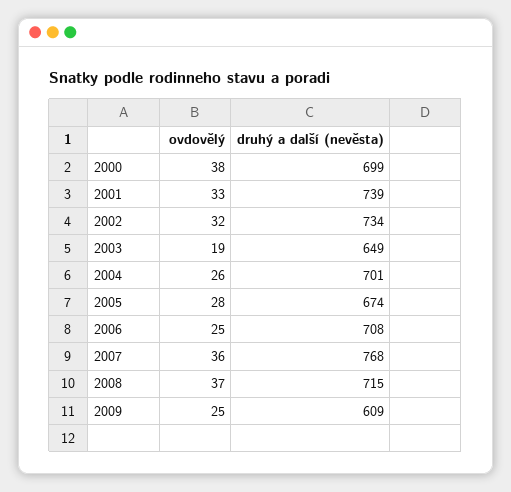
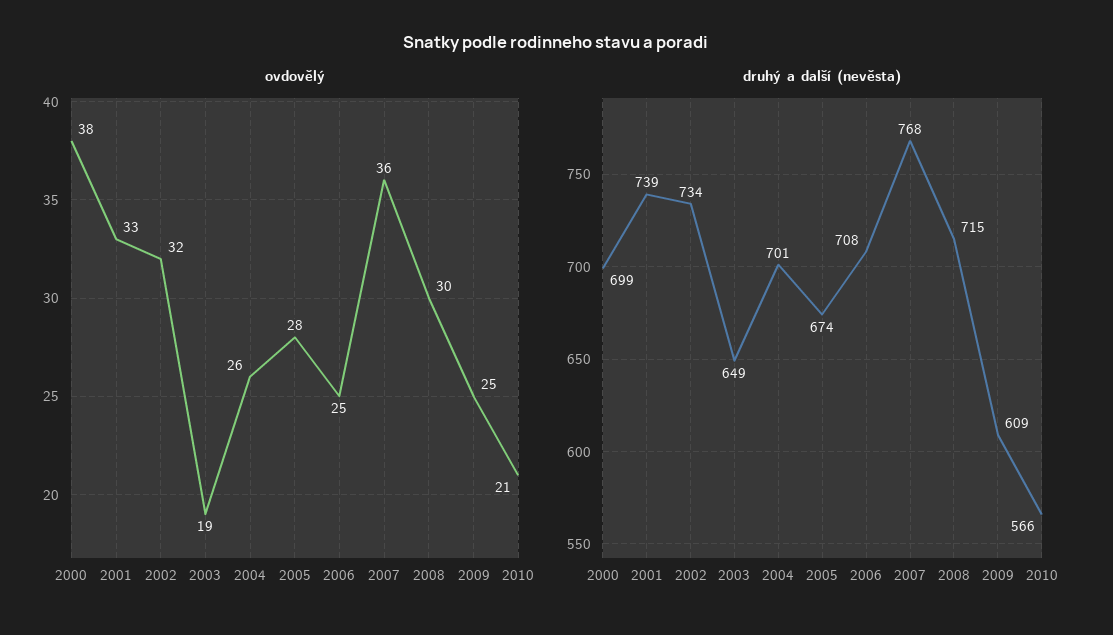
ovdovělý, 2008: 37 -> 30
ovdovělý, 2010: none -> 21
druhý a další (nevěsta), 2010: none -> 566

